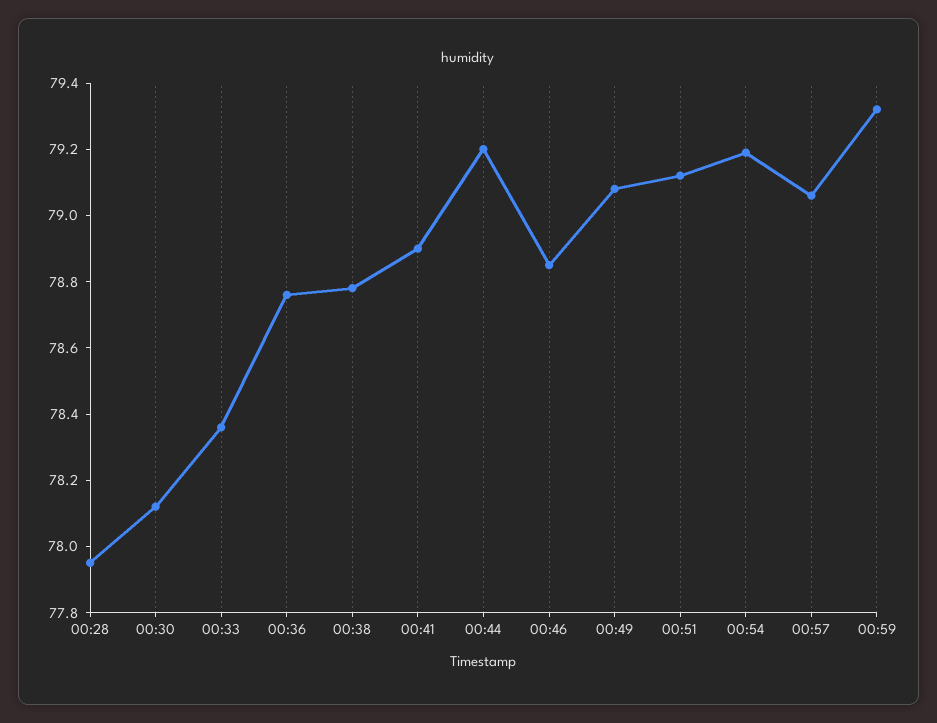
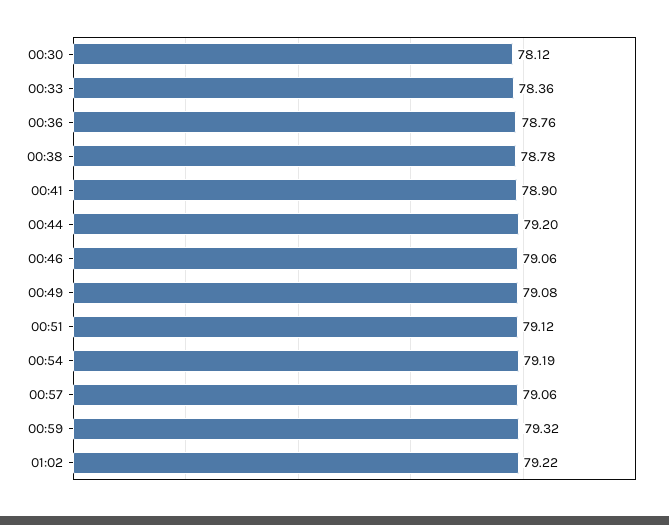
00:28: 77.95 -> none
00:46: 78.85 -> 79.06
01:02: none -> 79.22

